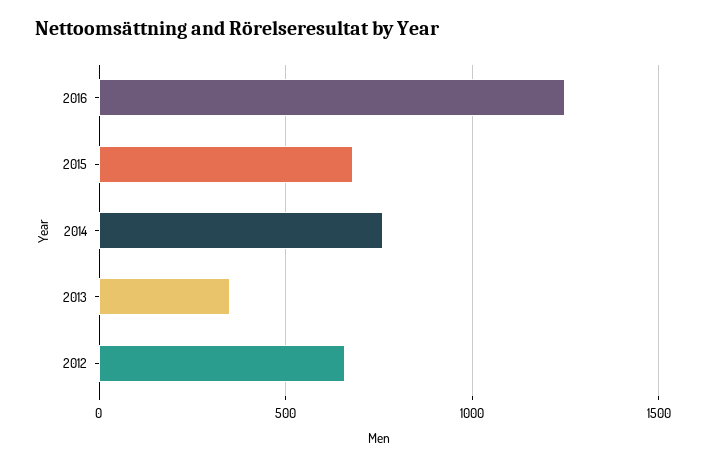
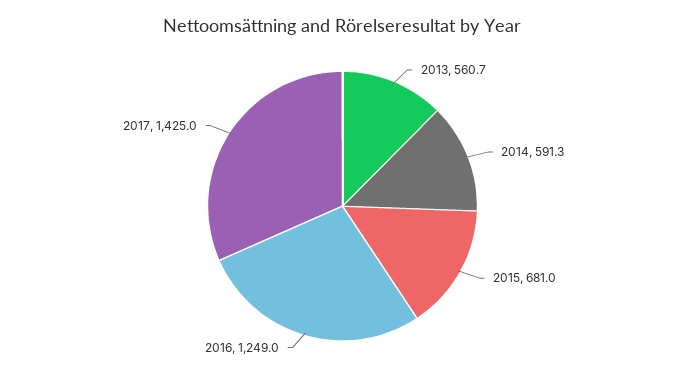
2014: 750 -> 591.3
2013: 350 -> 560.7
2012: 650 -> none
2017: none -> 1425

